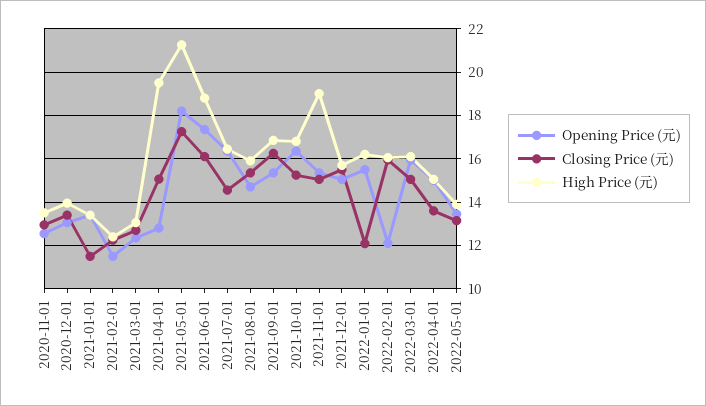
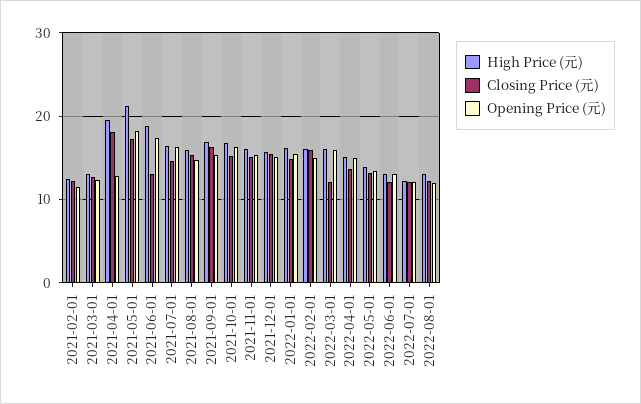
Opening Price (元), 2020-11-01: 12.5 -> none
Closing Price (元), 2020-11-01: 13 -> none
High Price (元), 2020-11-01: 13.5 -> none
Opening Price (元), 2020-12-01: 13 -> none
Closing Price (元), 2020-12-01: 13.5 -> none
High Price (元), 2020-12-01: 14 -> none
Opening Price (元), 2021-01-01: 13.5 -> none
Closing Price (元), 2021-01-01: 11.5 -> none
High Price (元), 2021-01-01: 13.5 -> none
Closing Price (元), 2021-04-01: 15 -> 18
Closing Price (元), 2021-06-01: 16 -> 13
High Price (元), 2021-11-01: 19 -> 16
Closing Price (元), 2022-01-01: 12 -> 15
Opening Price (元), 2022-02-01: 12 -> 15
Closing Price (元), 2022-03-01: 15 -> 12
High Price (元), 2022-06-01: none -> 13
Closing Price (元), 2022-06-01: none -> 12
Opening Price (元), 2022-06-01: none -> 13
High Price (元), 2022-07-01: none -> 12
Closing Price (元), 2022-07-01: none -> 12
Opening Price (元), 2022-07-01: none -> 12
High Price (元), 2022-08-01: none -> 13
Closing Price (元), 2022-08-01: none -> 12
Opening Price (元), 2022-08-01: none -> 12

